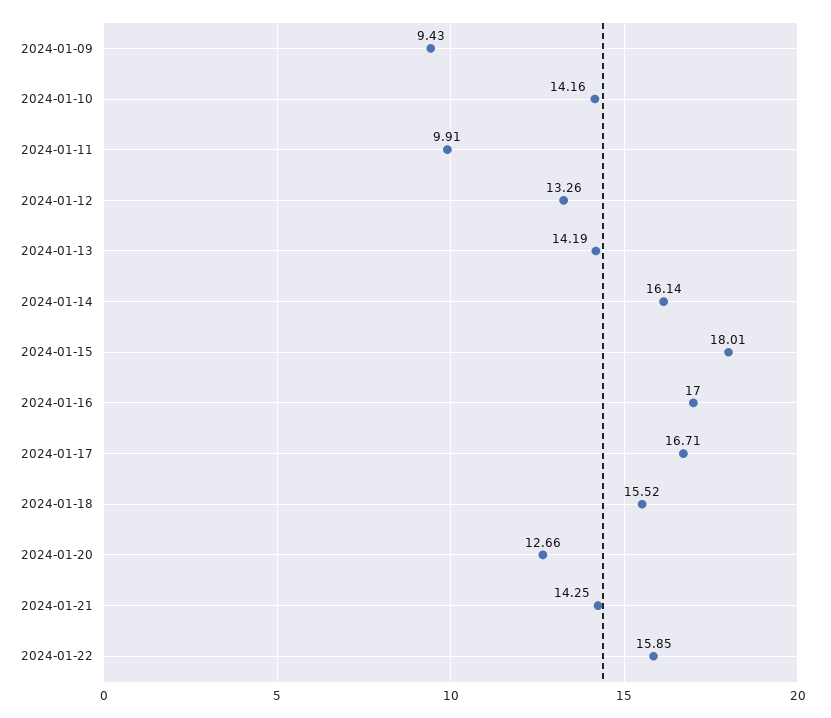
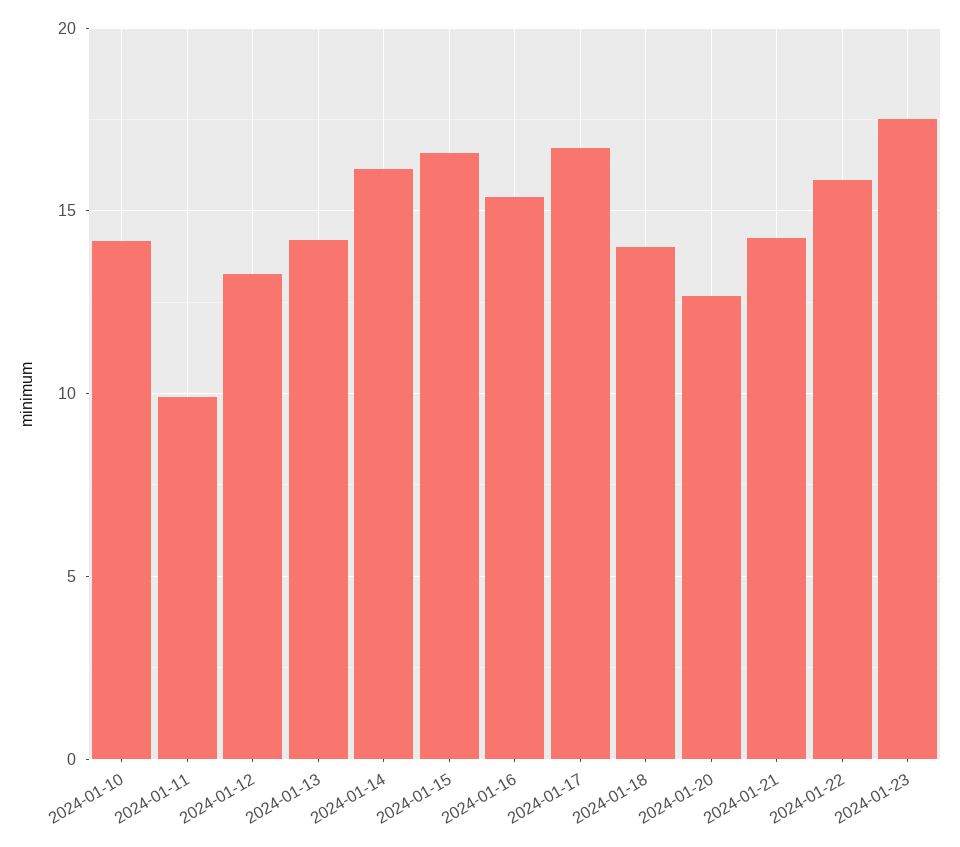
2024-01-09: 9.43 -> none
2024-01-15: 18.01 -> 16.5
2024-01-16: 17 -> 15.5
2024-01-18: 15.52 -> 14
2024-01-23: none -> 17.5

